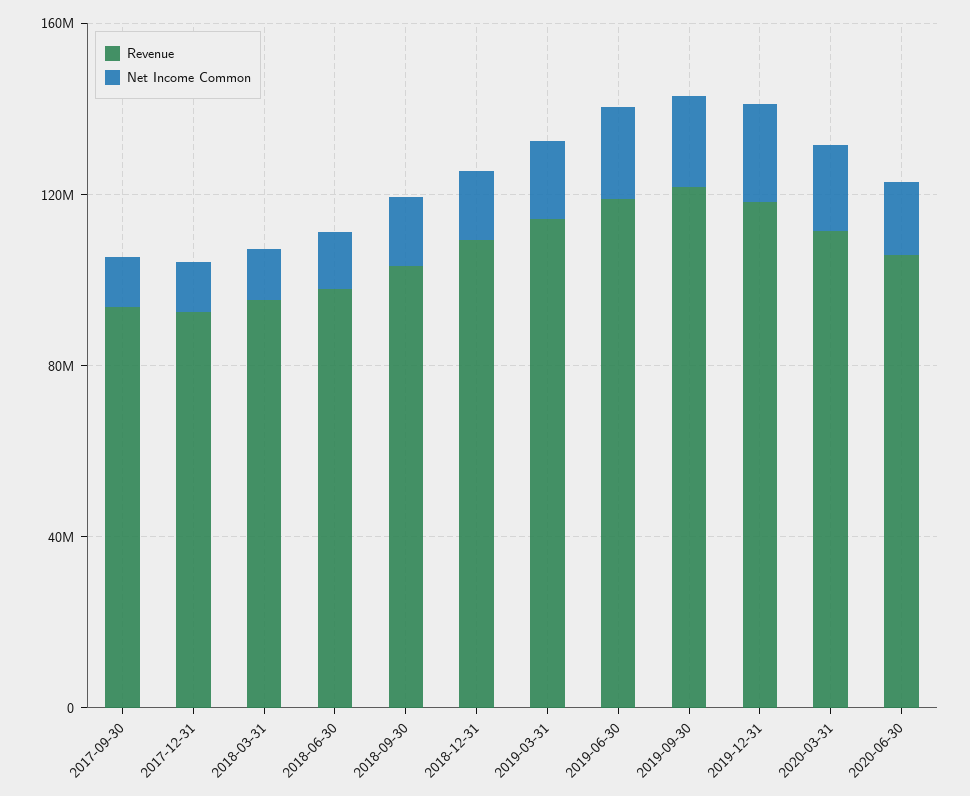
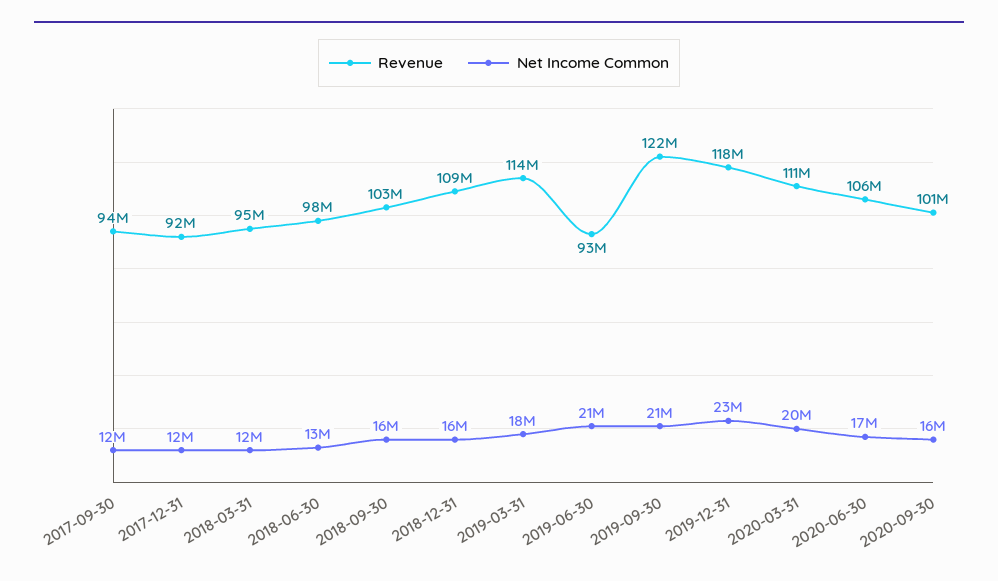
Revenue, 2019-06-30: 120000000 -> 93000000
Revenue, 2020-09-30: none -> 101000000
Net Income Common, 2020-09-30: none -> 16000000

